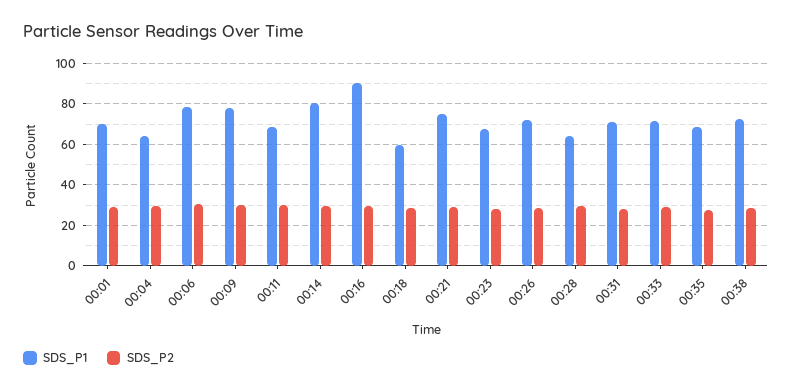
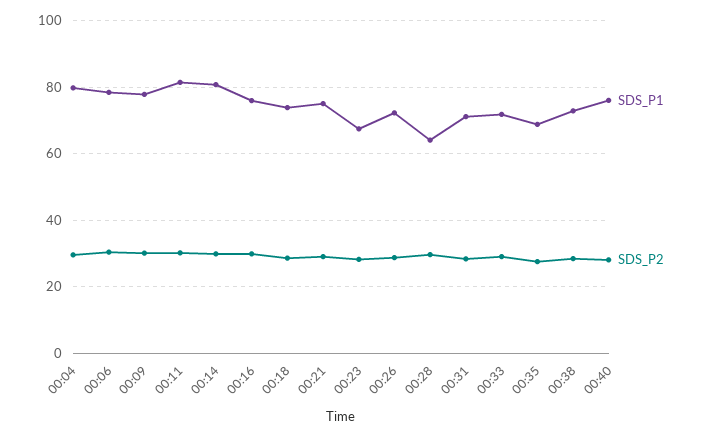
SDS_P1, 00:01: 70 -> none
SDS_P2, 00:01: 30 -> none
SDS_P1, 00:04: 65 -> 80
SDS_P1, 00:11: 70 -> 82
SDS_P1, 00:16: 90 -> 76
SDS_P1, 00:18: 60 -> 74
SDS_P1, 00:40: none -> 76
SDS_P2, 00:40: none -> 28

